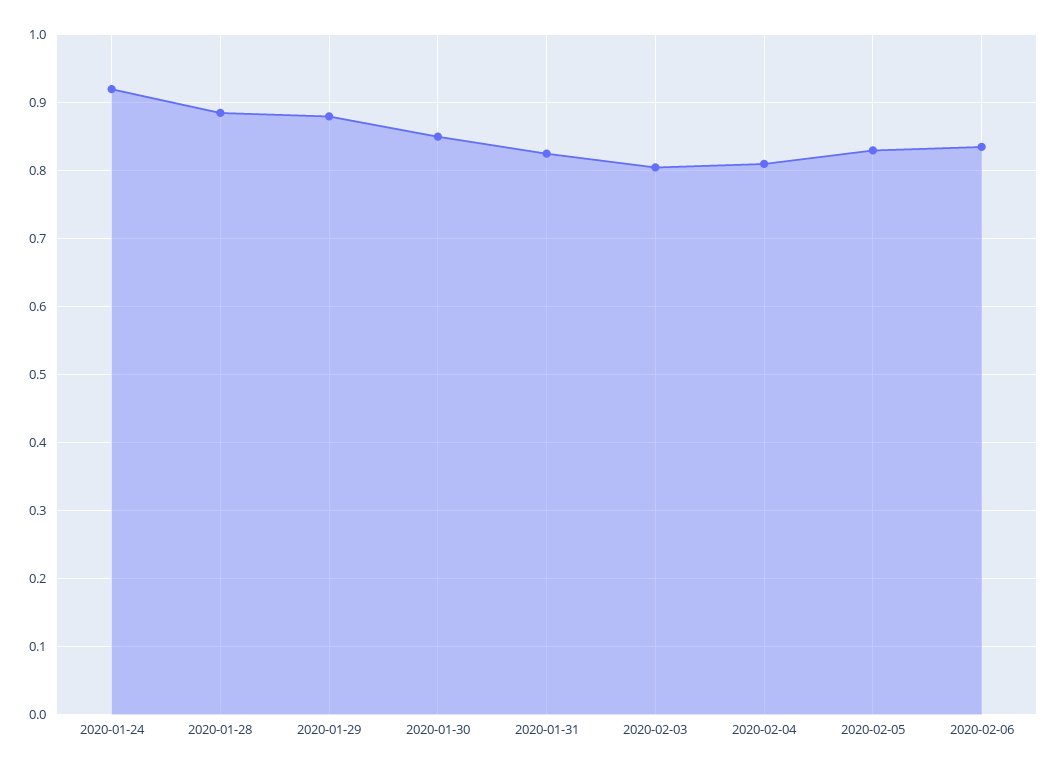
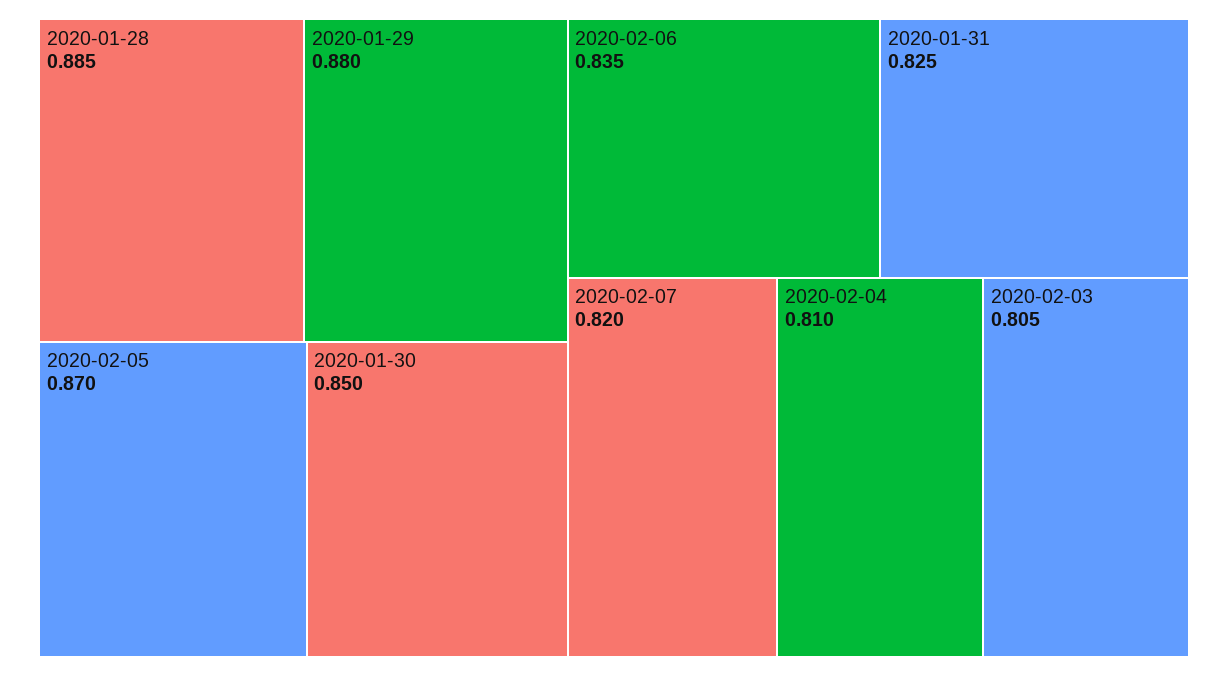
2020-01-24: 0.92 -> none
2020-02-05: 0.83 -> 0.87
2020-02-07: none -> 0.82

